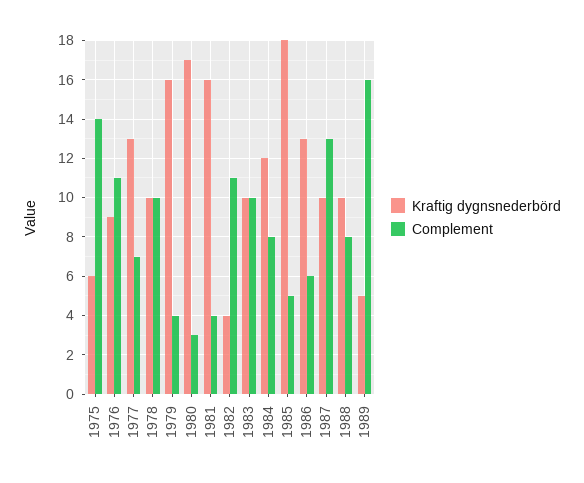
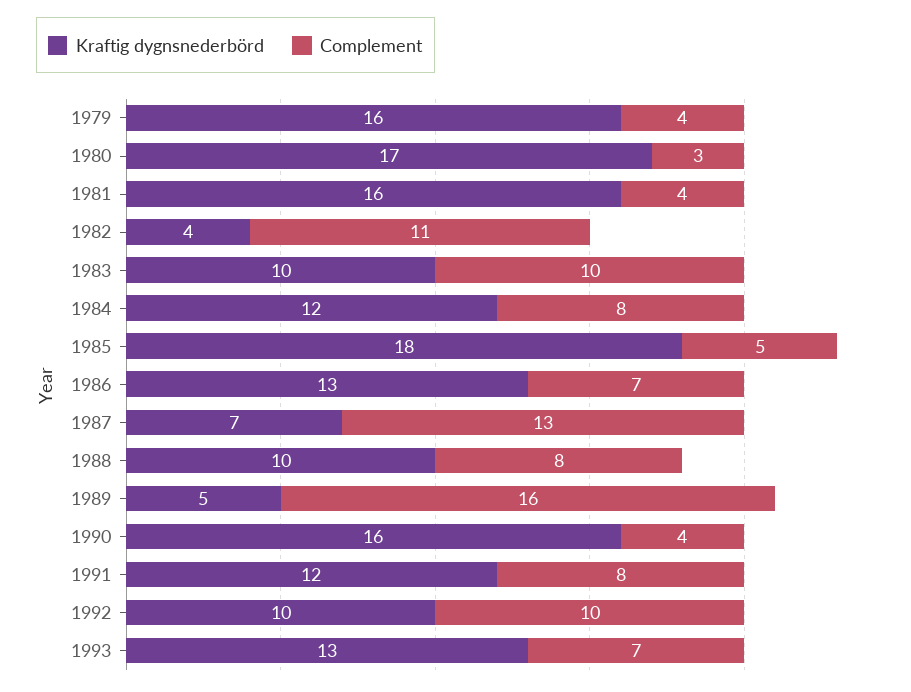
Kraftig dygnsnederbörd, 1975: 6 -> none
Complement, 1975: 14 -> none
Kraftig dygnsnederbörd, 1976: 9 -> none
Complement, 1976: 11 -> none
Kraftig dygnsnederbörd, 1977: 13 -> none
Complement, 1977: 7 -> none
Kraftig dygnsnederbörd, 1978: 10 -> none
Complement, 1978: 10 -> none
Complement, 1986: 6 -> 7
Kraftig dygnsnederbörd, 1987: 10 -> 7
Kraftig dygnsnederbörd, 1990: none -> 16
Complement, 1990: none -> 4
Kraftig dygnsnederbörd, 1991: none -> 12
Complement, 1991: none -> 8
Kraftig dygnsnederbörd, 1992: none -> 10
Complement, 1992: none -> 10
Kraftig dygnsnederbörd, 1993: none -> 13
Complement, 1993: none -> 7

